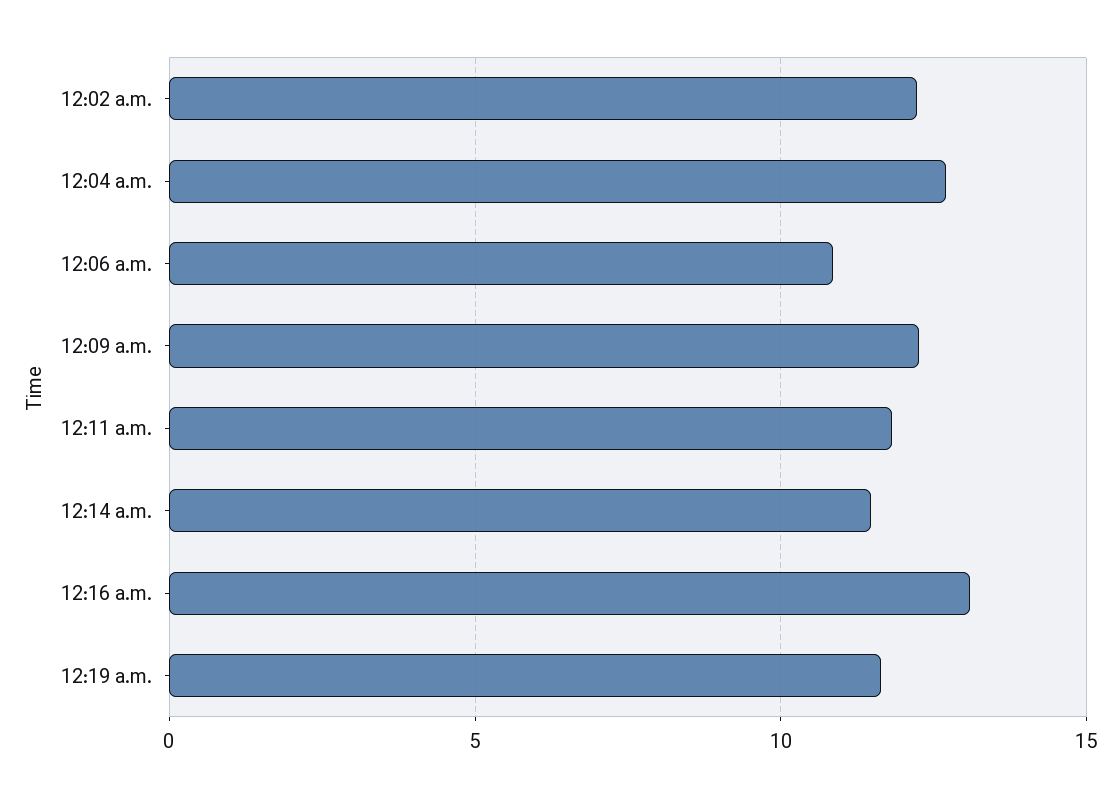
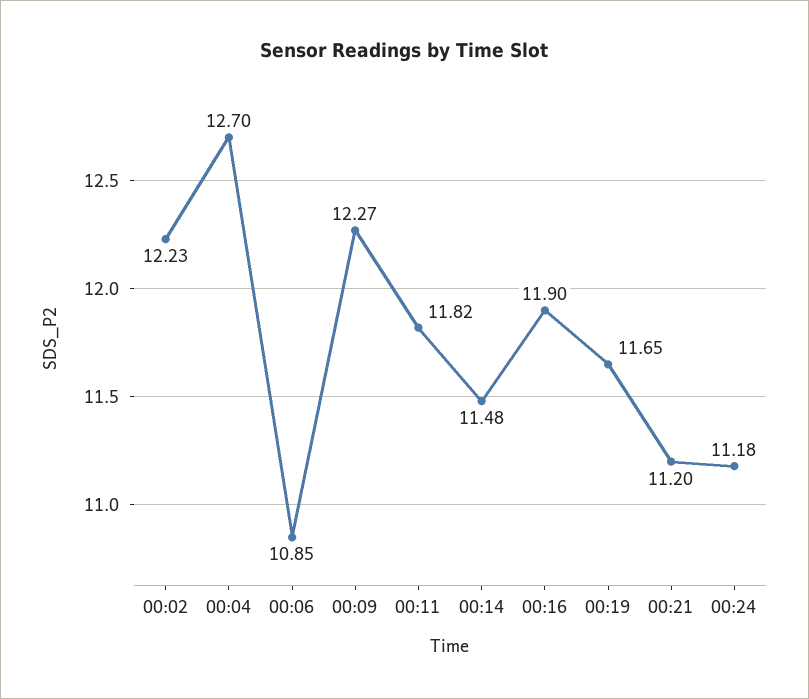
12:16 a.m.: 13 -> 11.9
00:21: none -> 11.2
00:24: none -> 11.18

